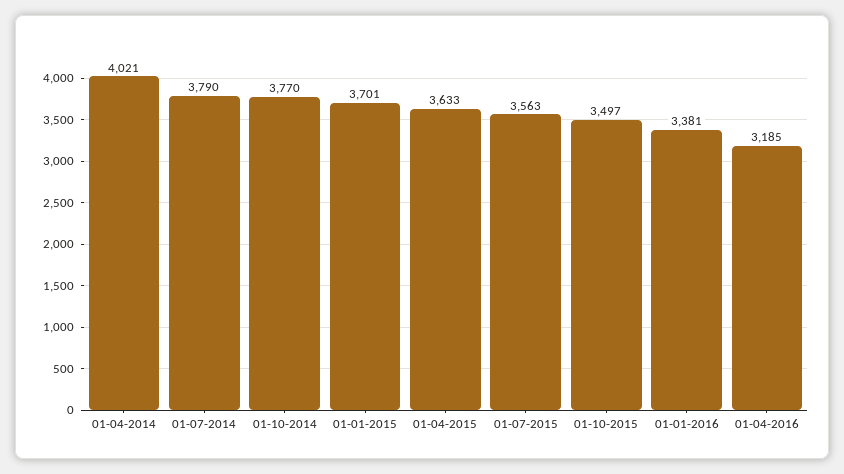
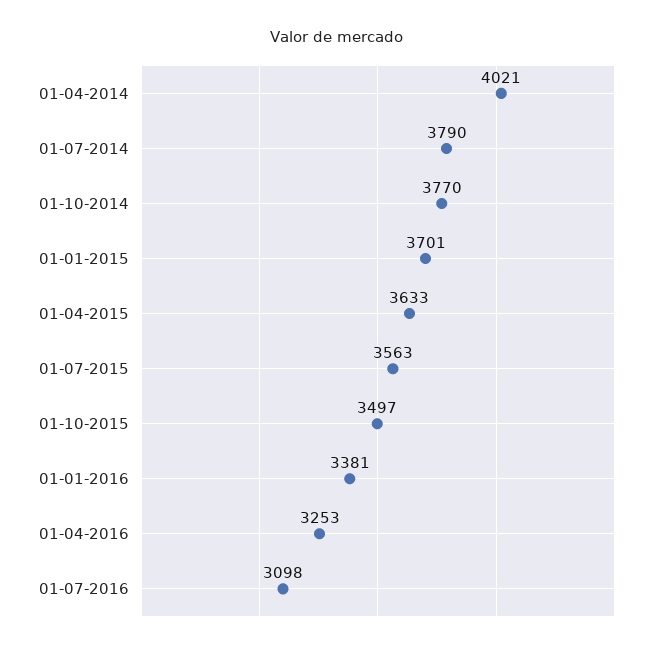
01-04-2016: 3185 -> 3253
01-07-2016: none -> 3098

